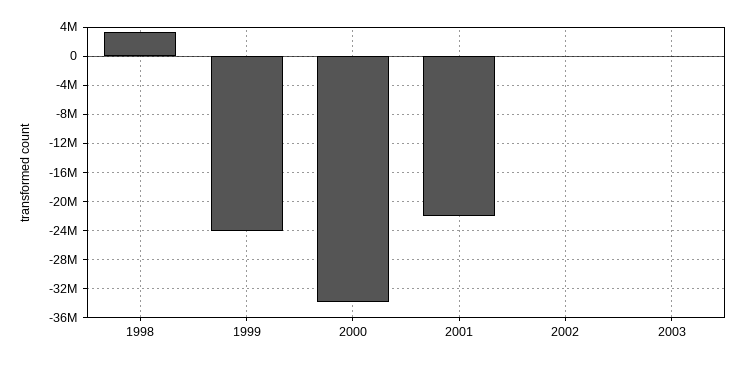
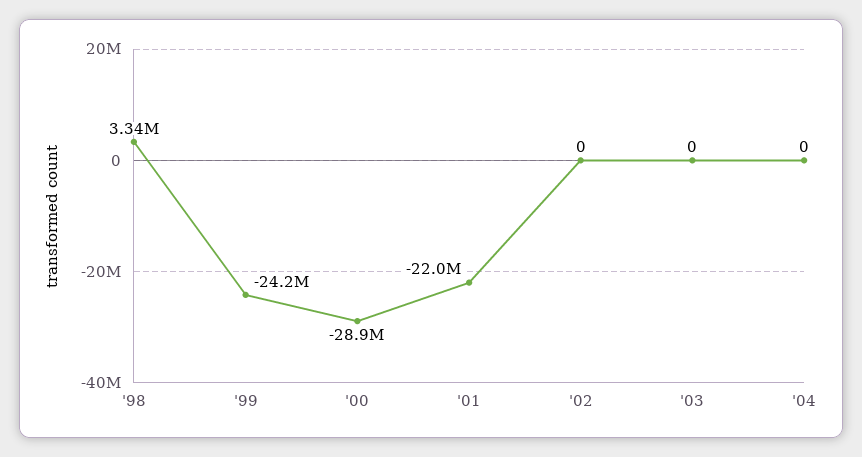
2000: -34000000 -> -28900000
'04: none -> 0

